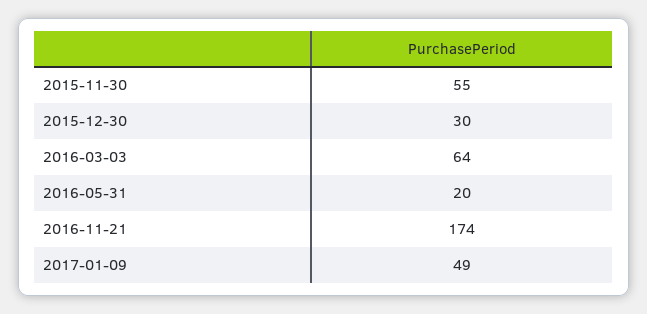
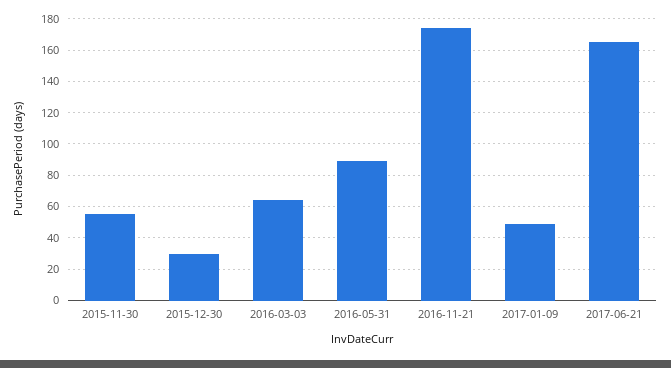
2016-05-31: 20 -> 90
2017-06-21: none -> 165

